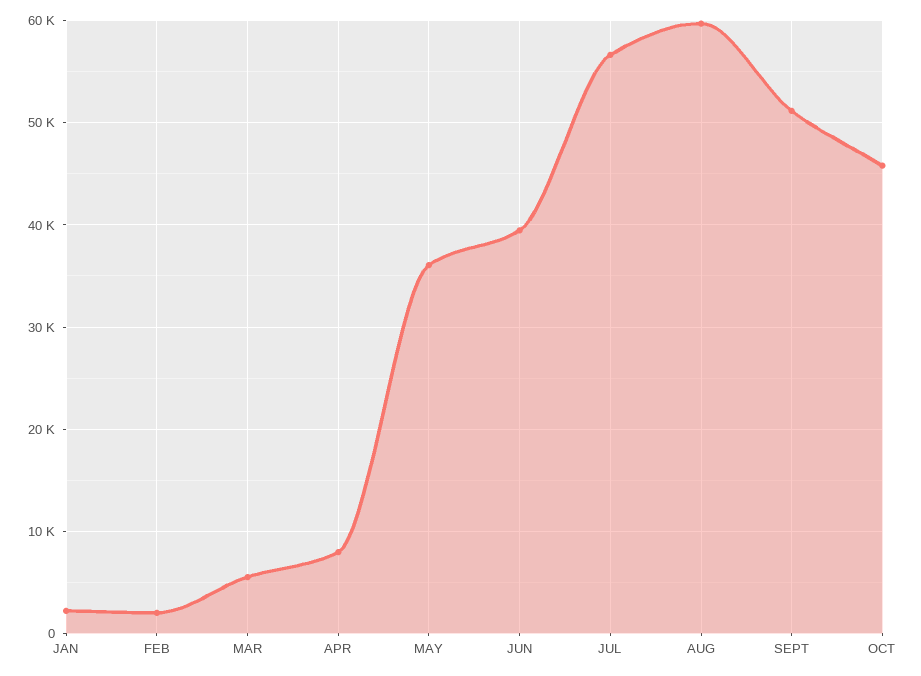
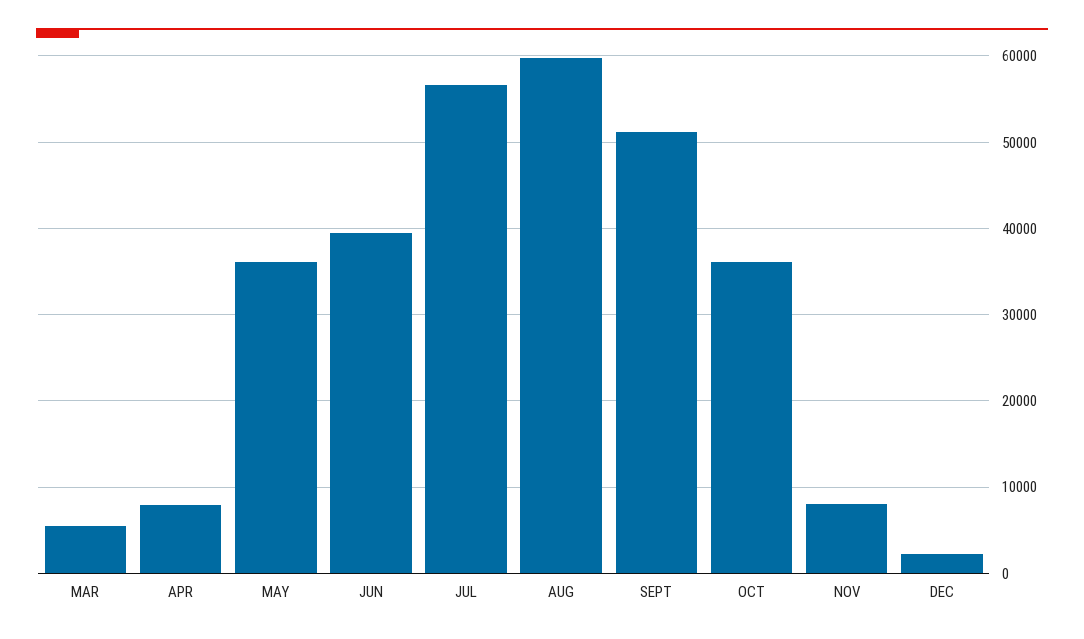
JAN: 2000 -> none
FEB: 2000 -> none
OCT: 46000 -> 36000
NOV: none -> 8000
DEC: none -> 2000

